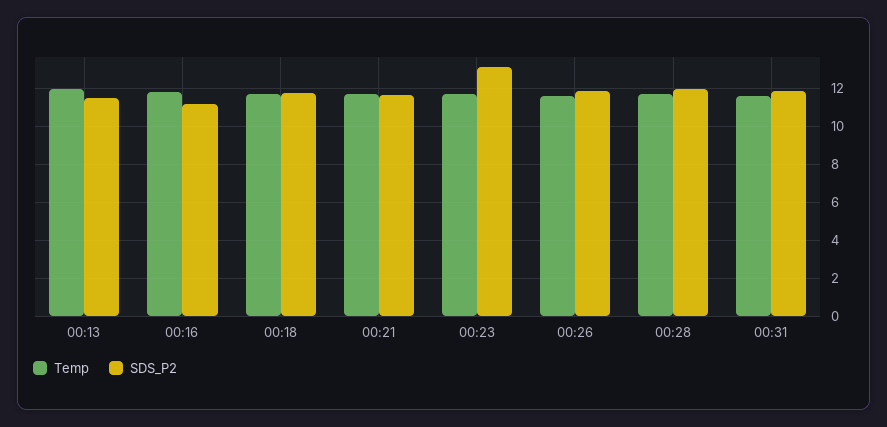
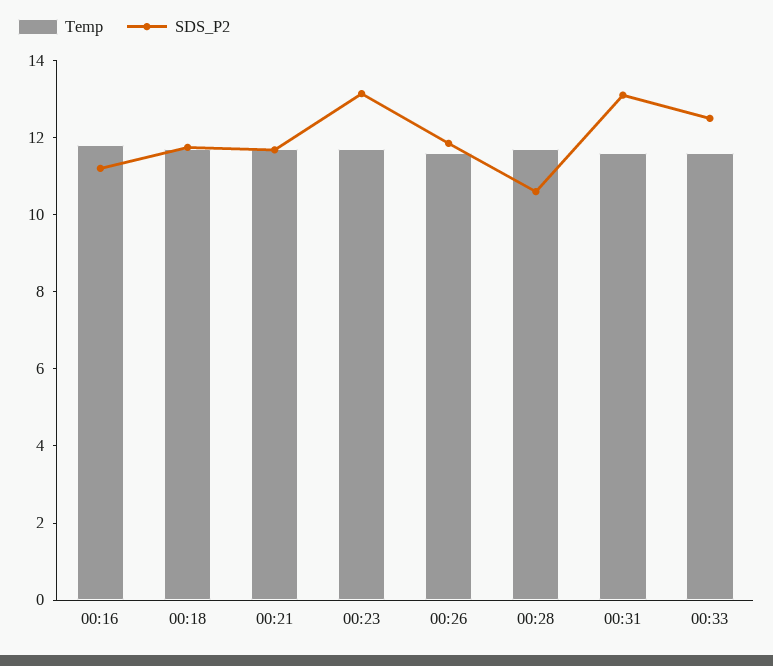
Temp, 00:13: 12 -> none
SDS_P2, 00:13: 11.5 -> none
SDS_P2, 00:28: 12 -> 10.5
SDS_P2, 00:31: 12 -> 13
Temp, 00:33: none -> 11.5
SDS_P2, 00:33: none -> 12.5

